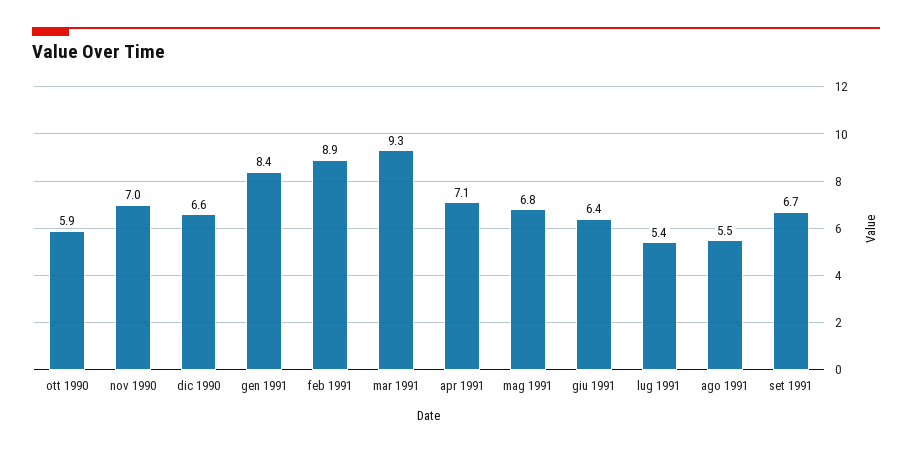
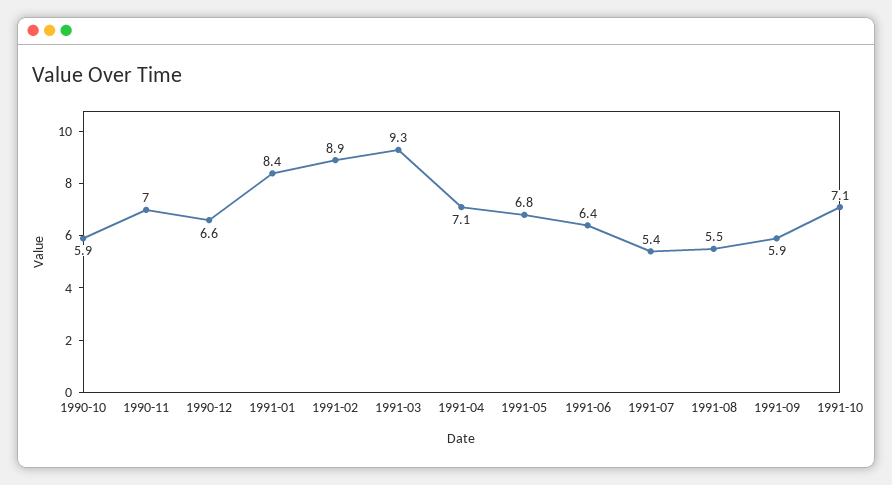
set 1991: 6.7 -> 5.9
1991-10: none -> 7.1

